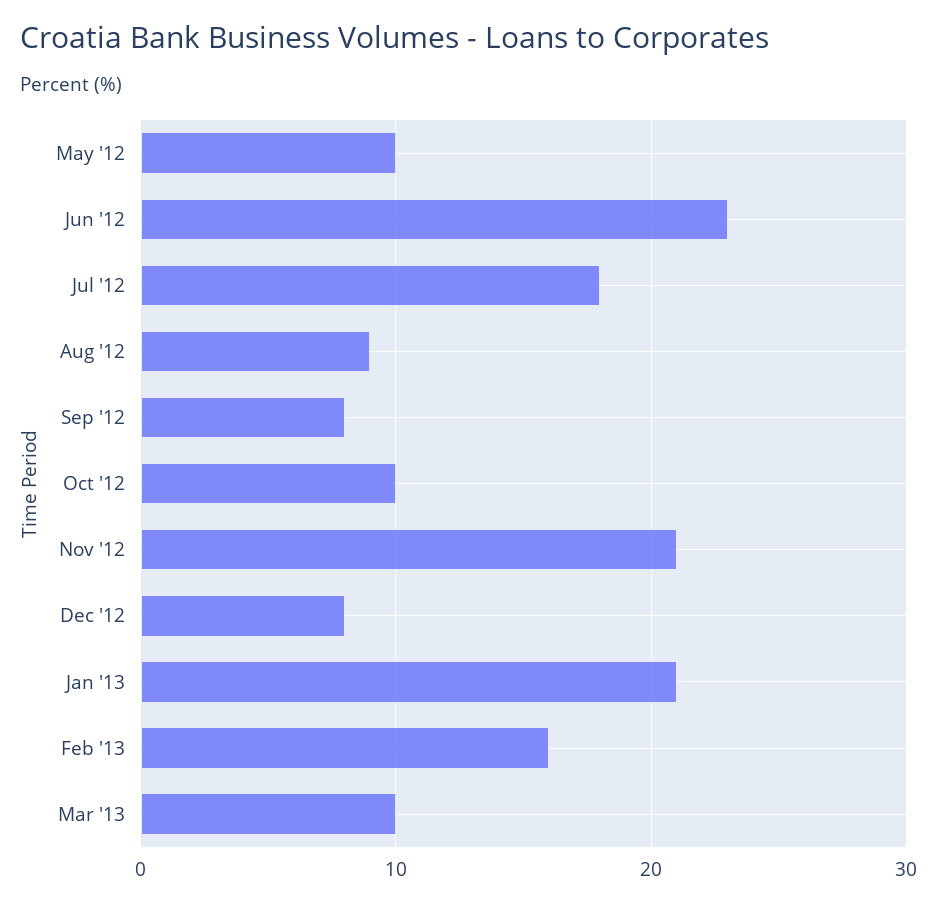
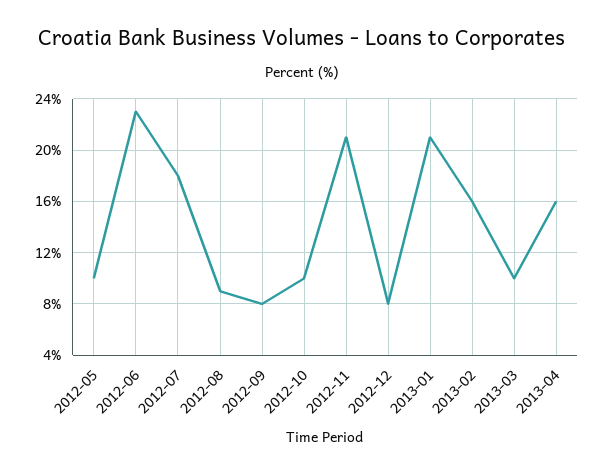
2013-04: none -> 16

